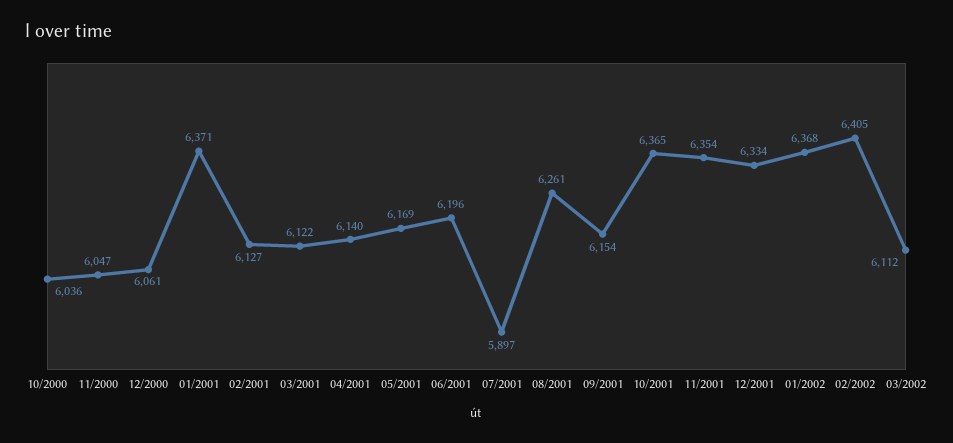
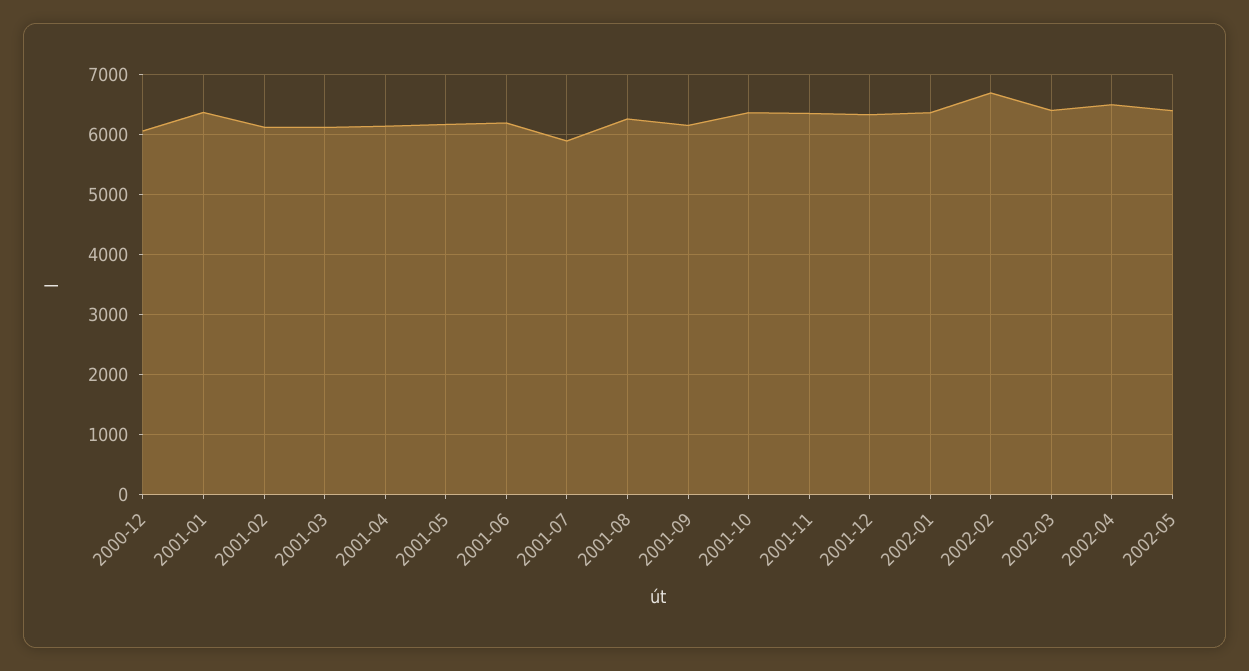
10/2000: 6036 -> none
11/2000: 6047 -> none
02/2002: 6405 -> 6700
03/2002: 6112 -> 6400
2002-04: none -> 6500
2002-05: none -> 6400

